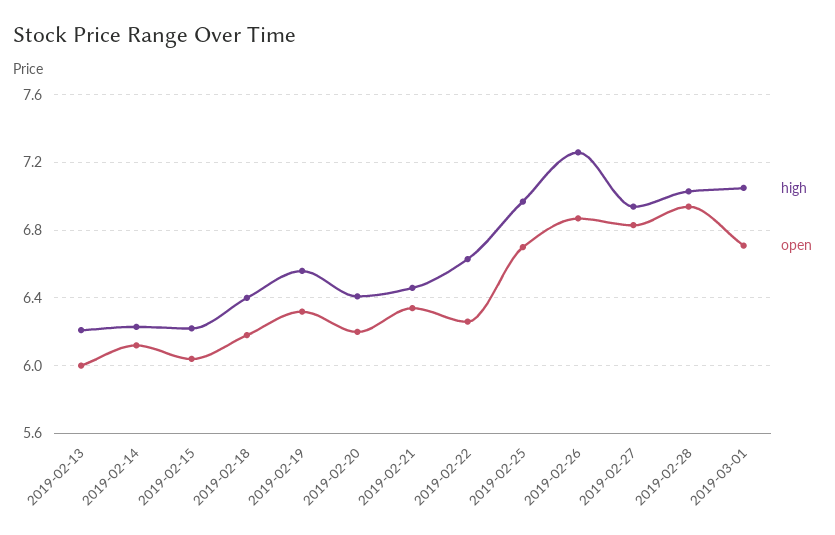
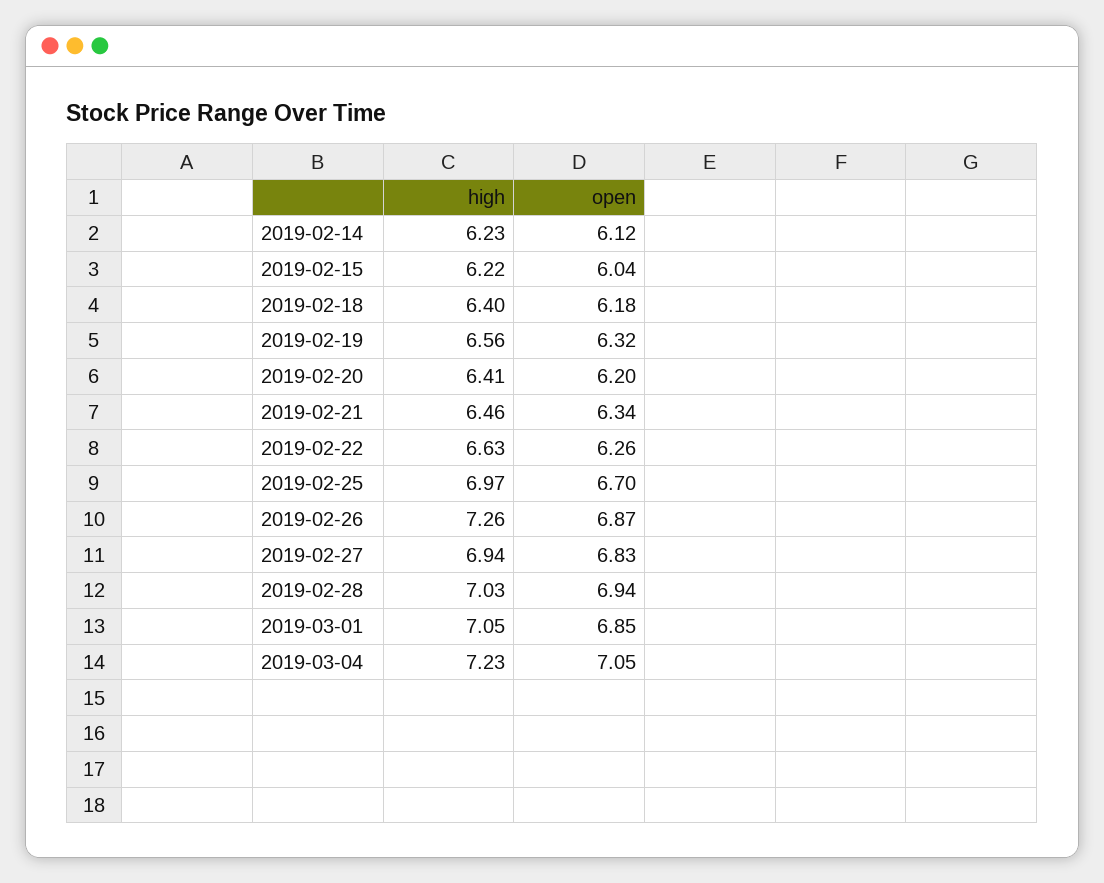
high, 2019-02-13: 6.2 -> none
open, 2019-02-13: 6 -> none
open, 2019-03-01: 6.7 -> 6.85
high, 2019-03-04: none -> 7.23
open, 2019-03-04: none -> 7.05

